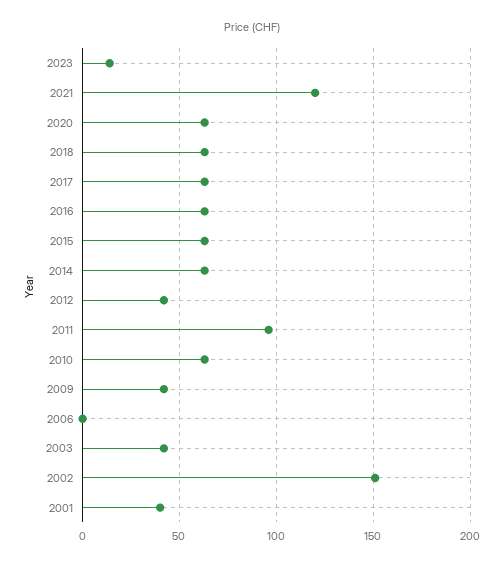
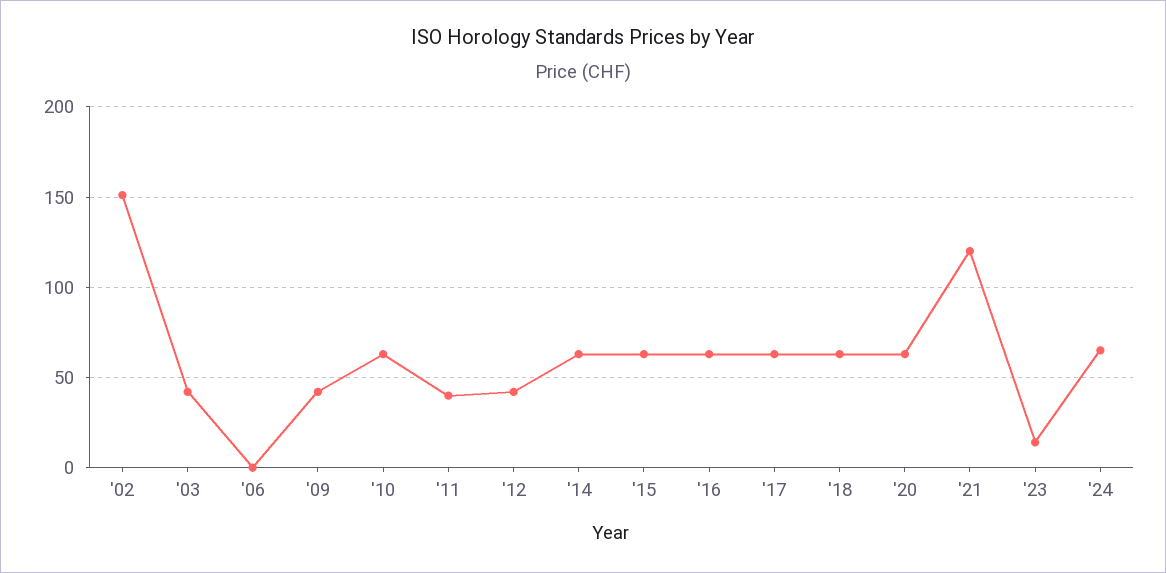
2011: 95 -> 40
2001: 40 -> none
'24: none -> 65

